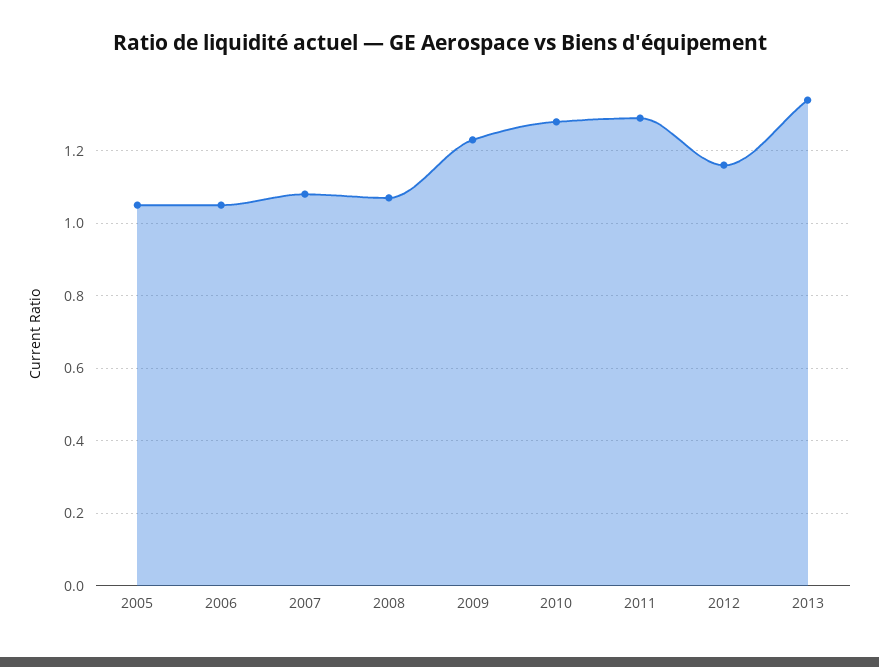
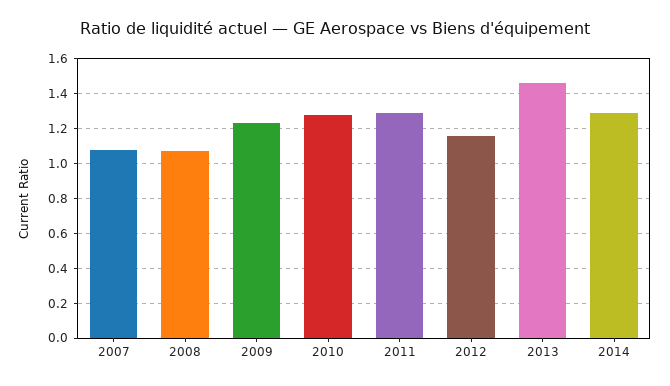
2005: 1.05 -> none
2006: 1.05 -> none
2013: 1.35 -> 1.45
2014: none -> 1.3

